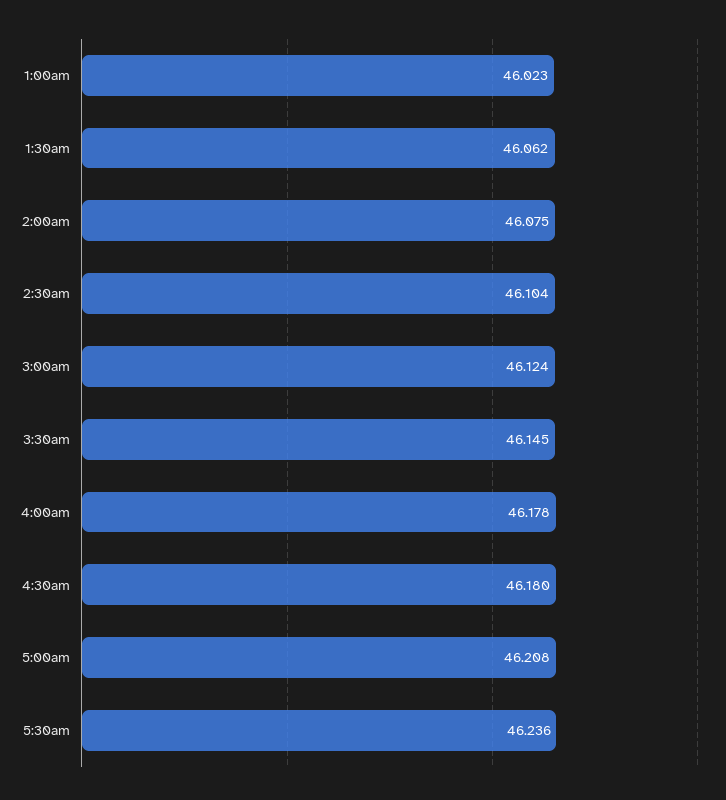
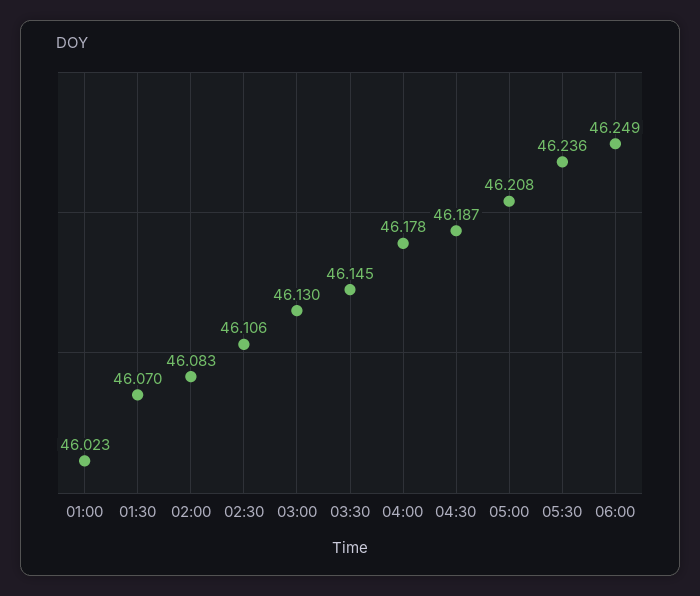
1:30am: 46.062 -> 46.07
2:00am: 46.075 -> 46.083
2:30am: 46.104 -> 46.106
3:00am: 46.124 -> 46.13
4:30am: 46.18 -> 46.187
06:00: none -> 46.249

